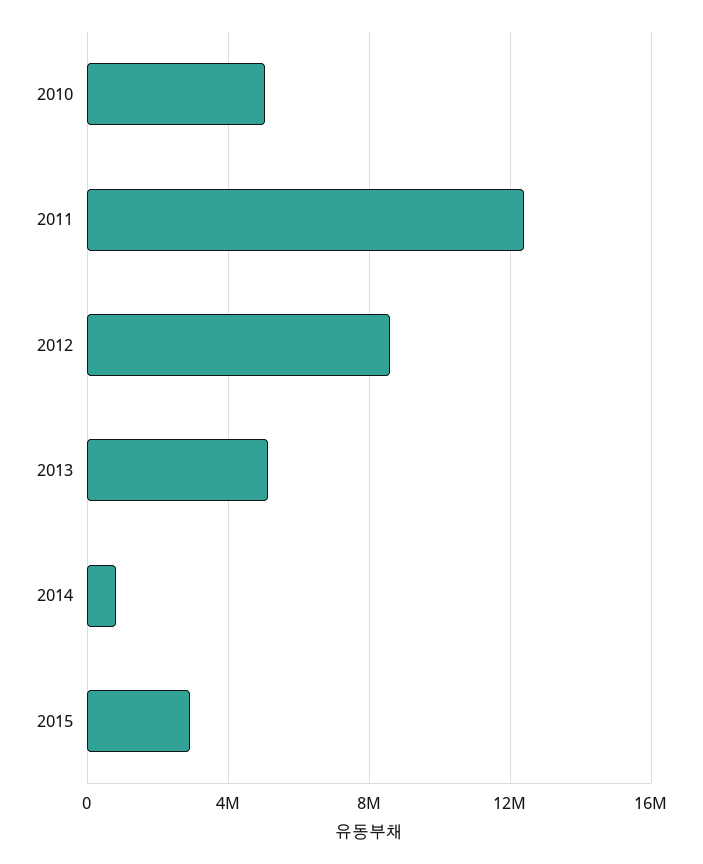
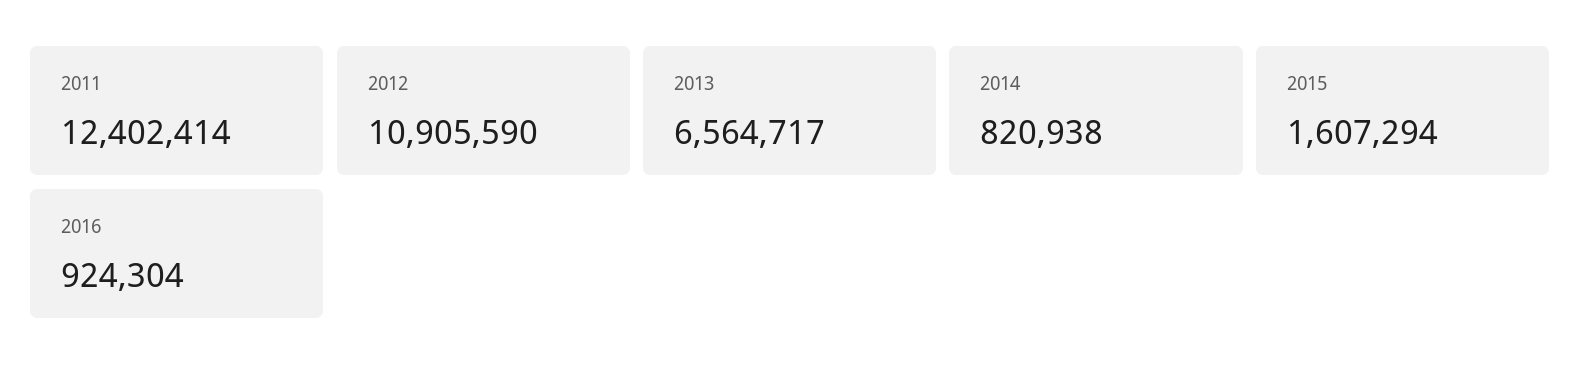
2010: 5000000 -> none
2012: 8500000 -> 10905590
2013: 5000000 -> 6564717
2015: 3000000 -> 1607294
2016: none -> 924304

